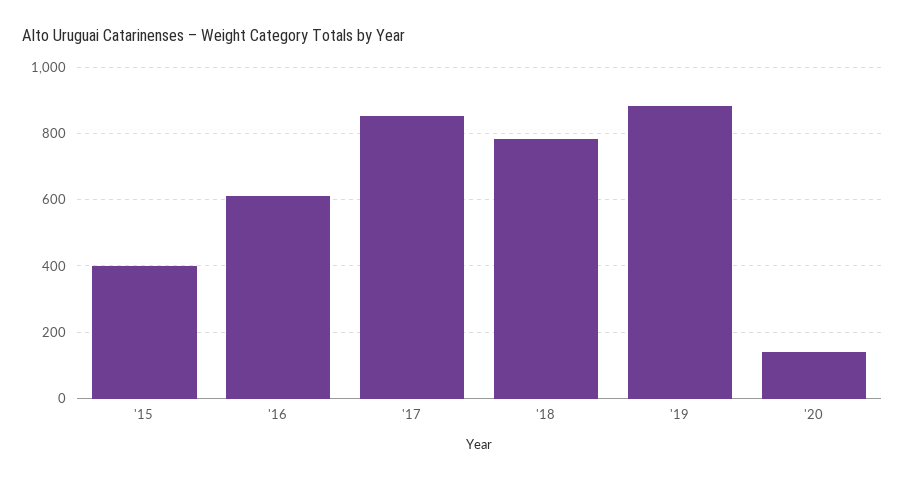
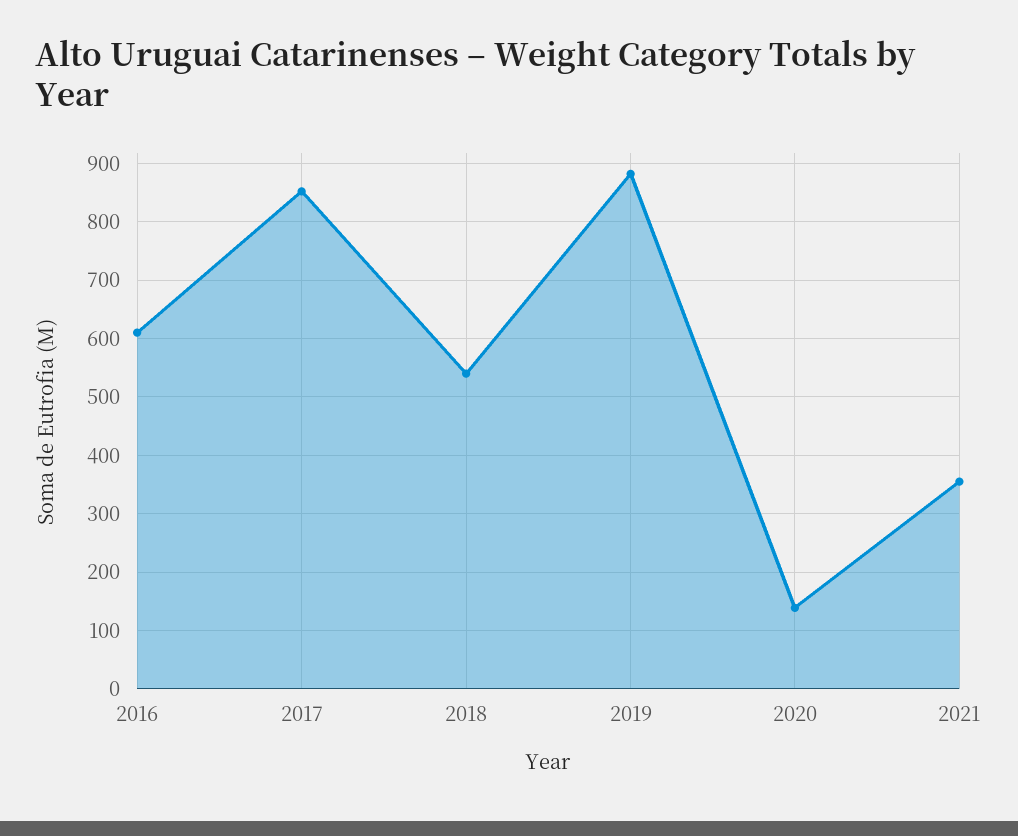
'15: 400 -> none
'18: 780 -> 540
2021: none -> 360

